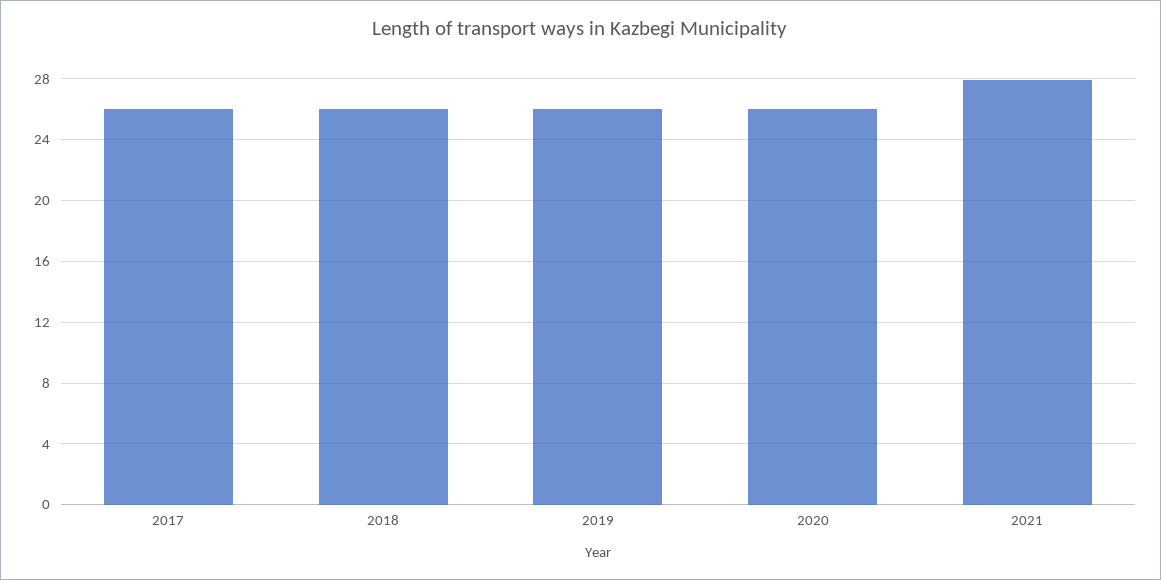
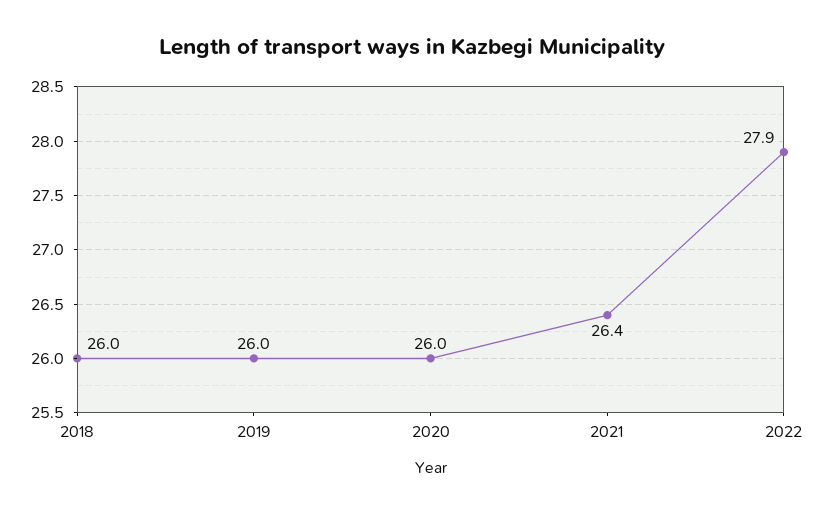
2017: 26 -> none
2021: 28 -> 26.4
2022: none -> 27.9

